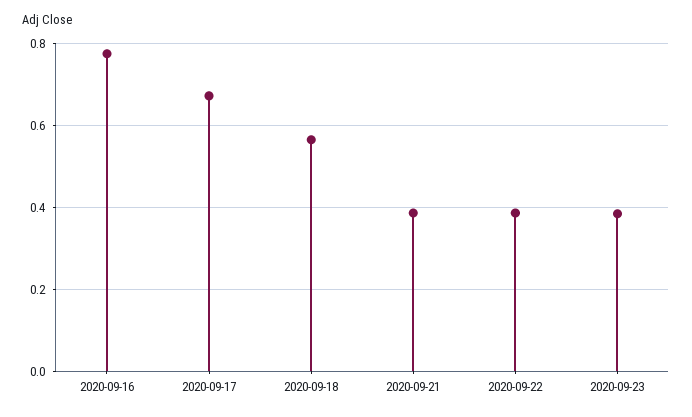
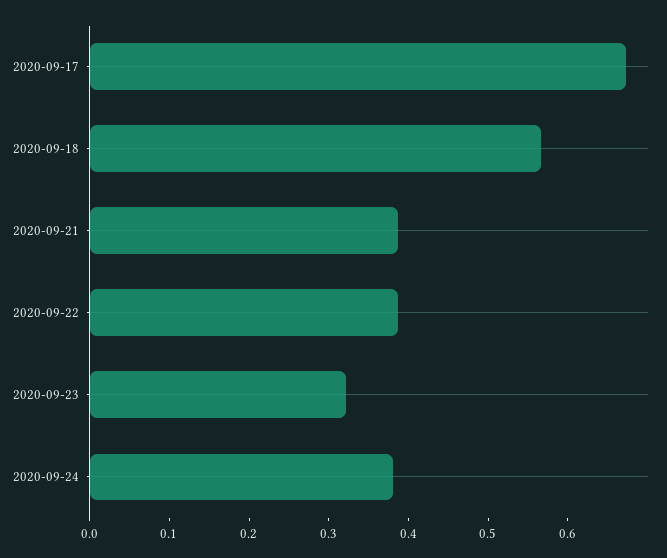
2020-09-16: 0.78 -> none
2020-09-23: 0.38 -> 0.32
2020-09-24: none -> 0.38

